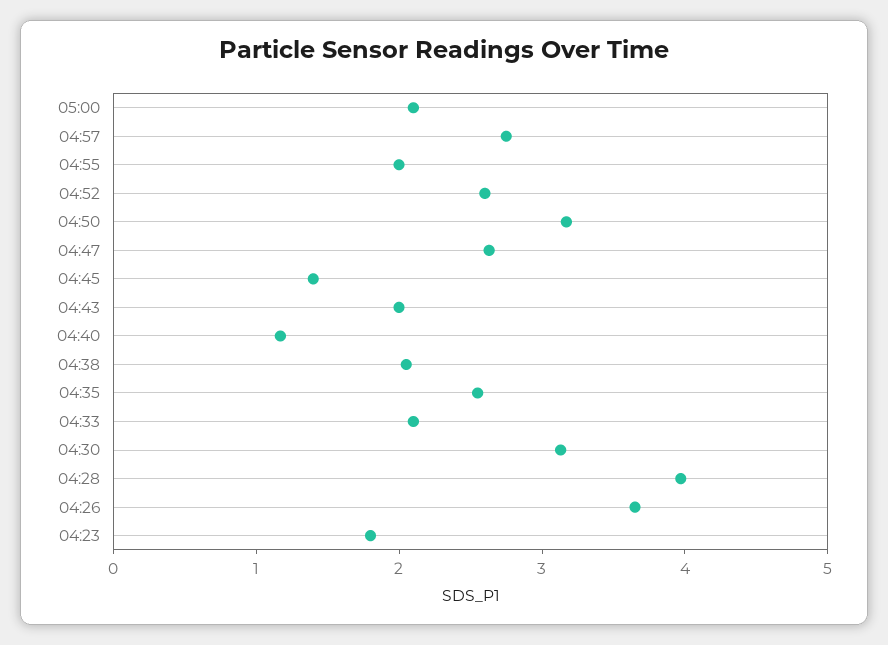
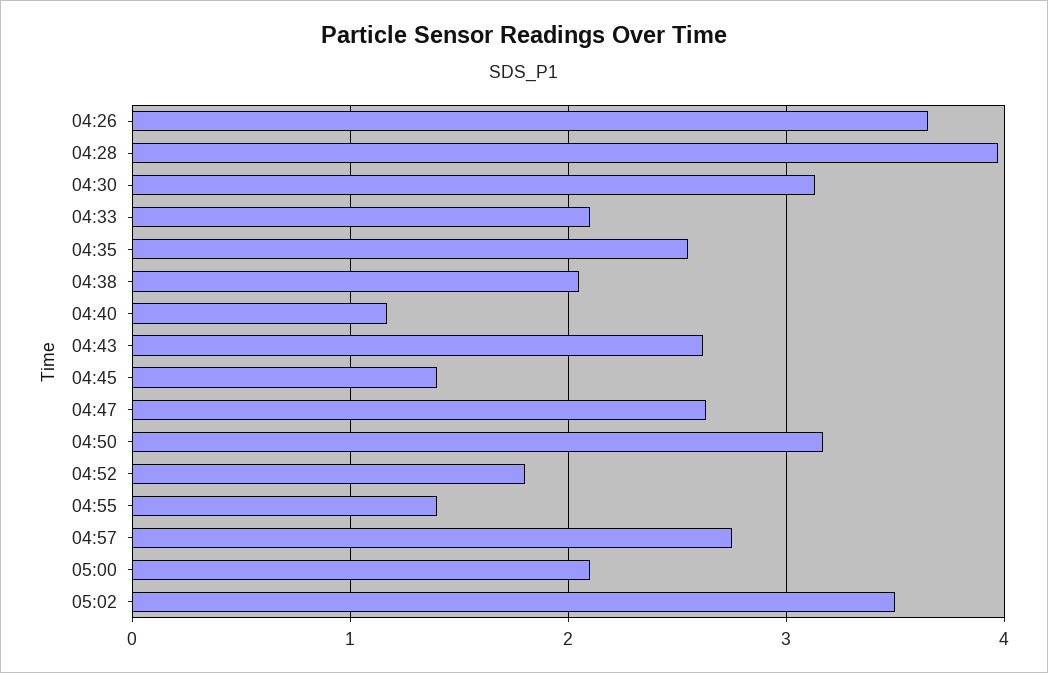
04:55: 2 -> 1.4
04:52: 2.6 -> 1.8
04:43: 2 -> 2.6
04:23: 1.8 -> none
05:02: none -> 3.5

